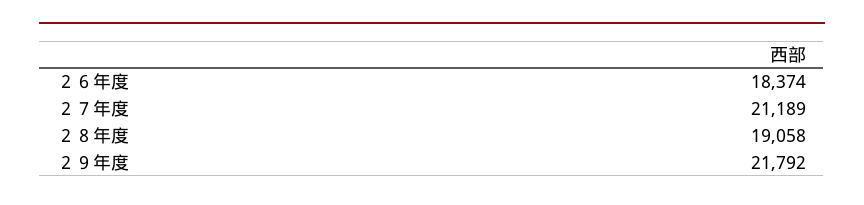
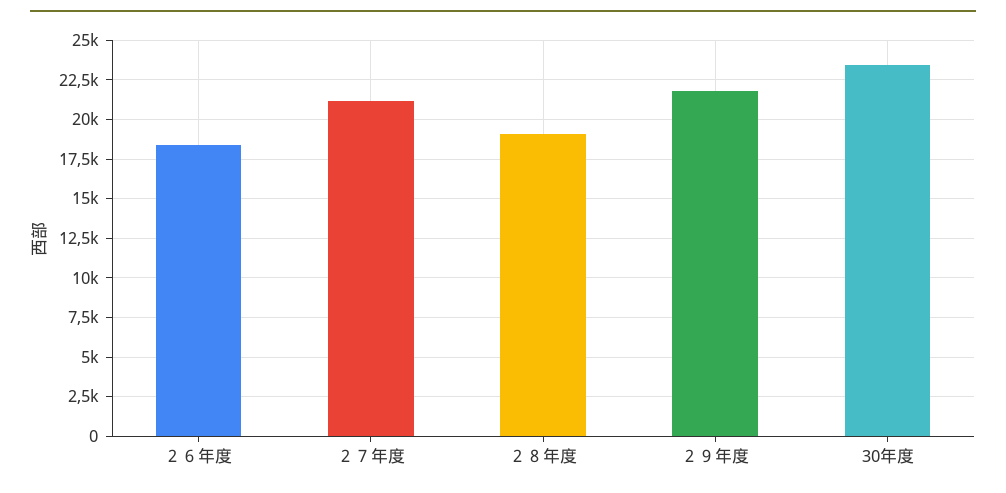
30年度: none -> 23500

